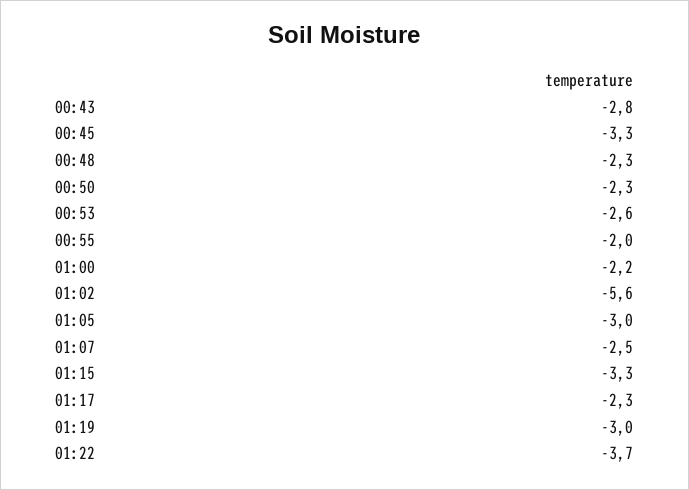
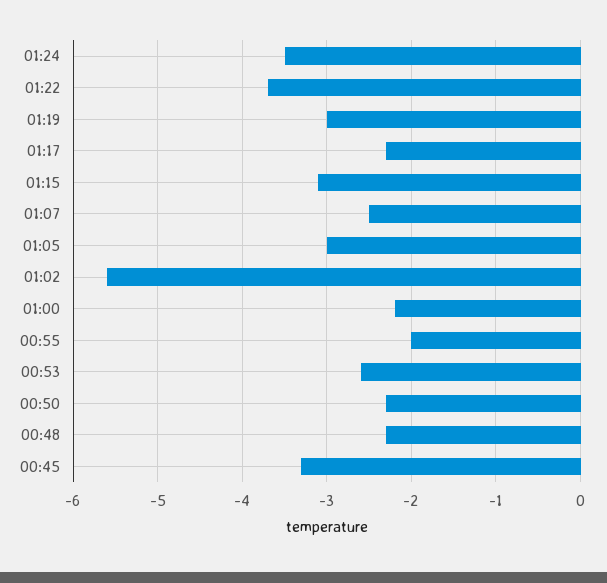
00:43: -2.8 -> none
01:15: -3.3 -> -3.1
01:24: none -> -3.5

